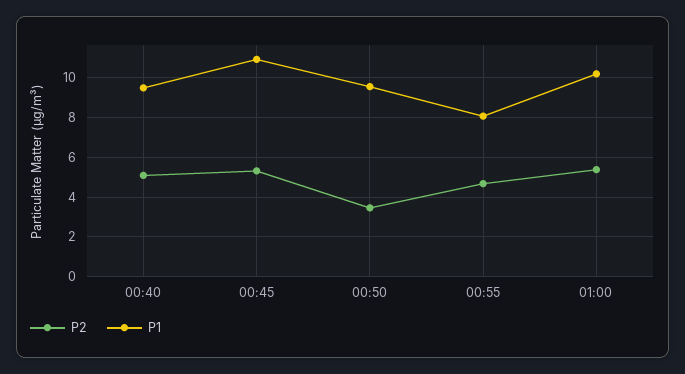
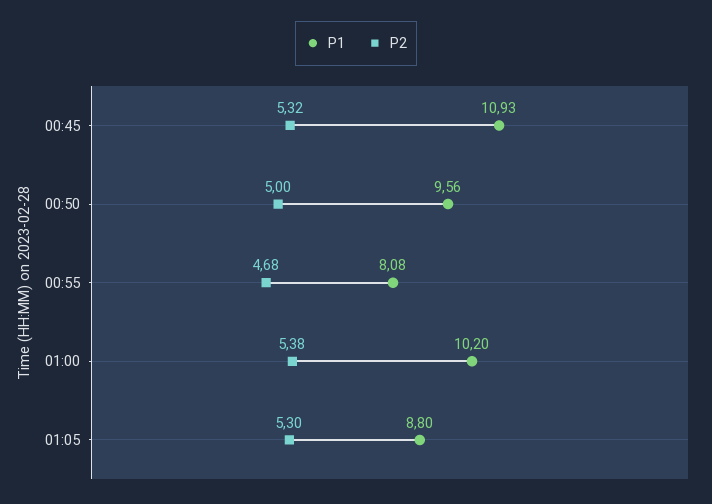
P2, 00:40: 5 -> none
P1, 00:40: 9.5 -> none
P2, 00:50: 3.5 -> 5
P1, 01:05: none -> 8.8
P2, 01:05: none -> 5.3

